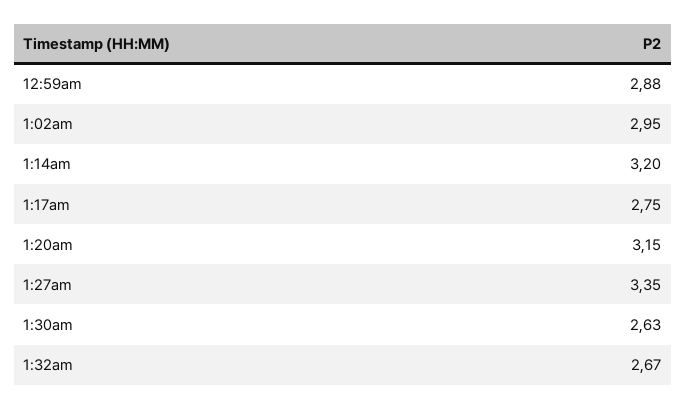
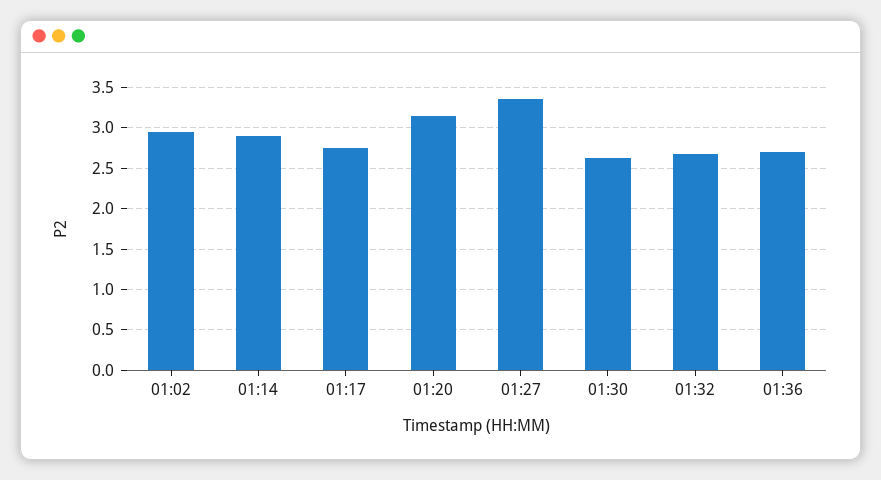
12:59am: 2.88 -> none
1:14am: 3.2 -> 2.9
01:36: none -> 2.7

